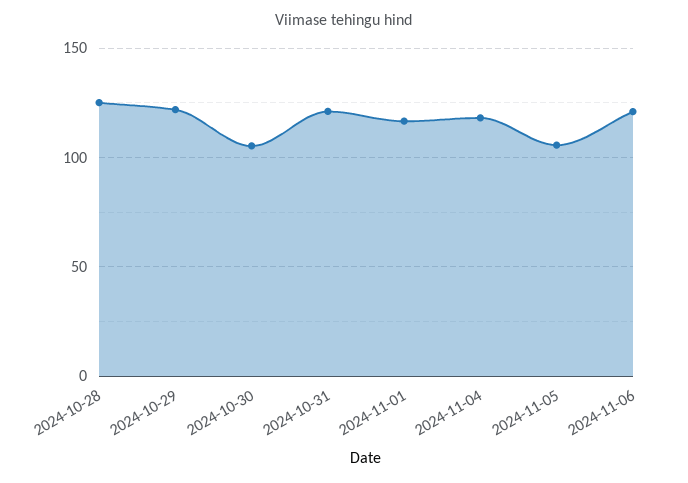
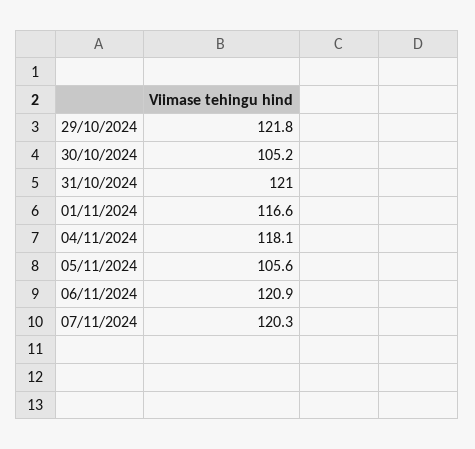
2024-10-28: 125 -> none
07/11/2024: none -> 120.3

